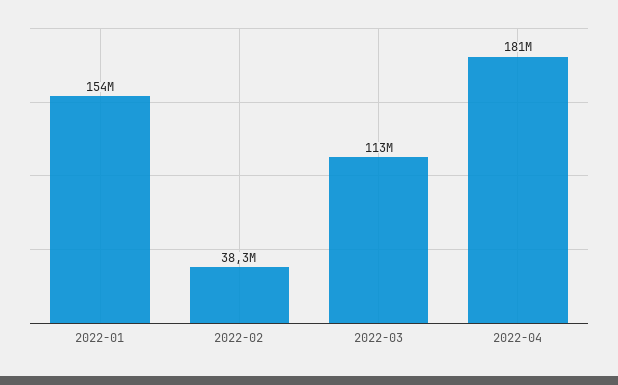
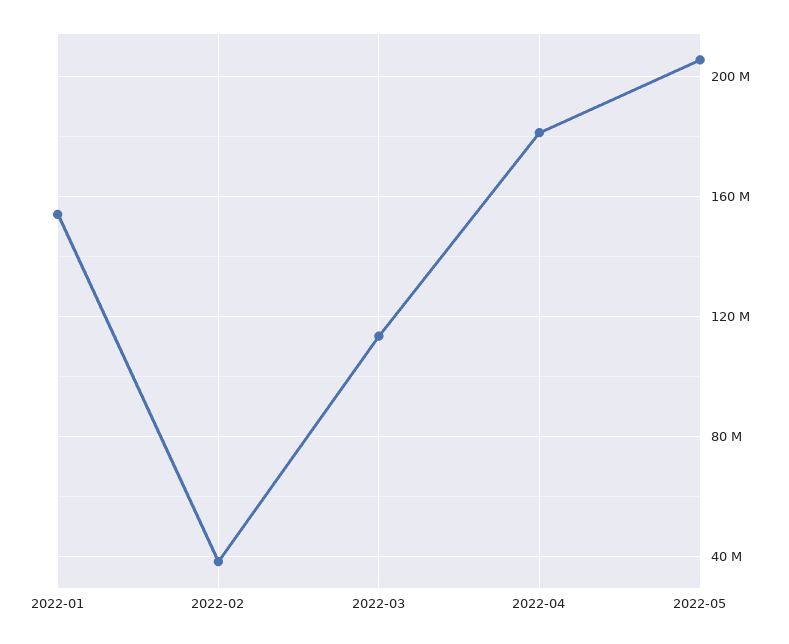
2022-05: none -> 205000000

